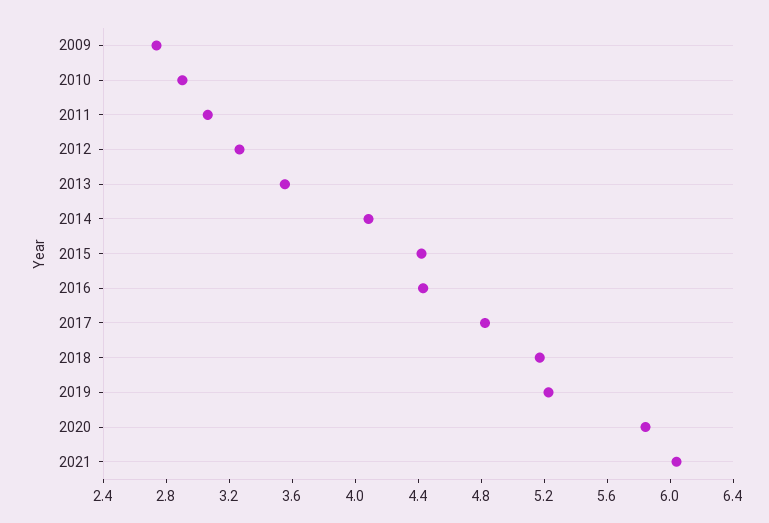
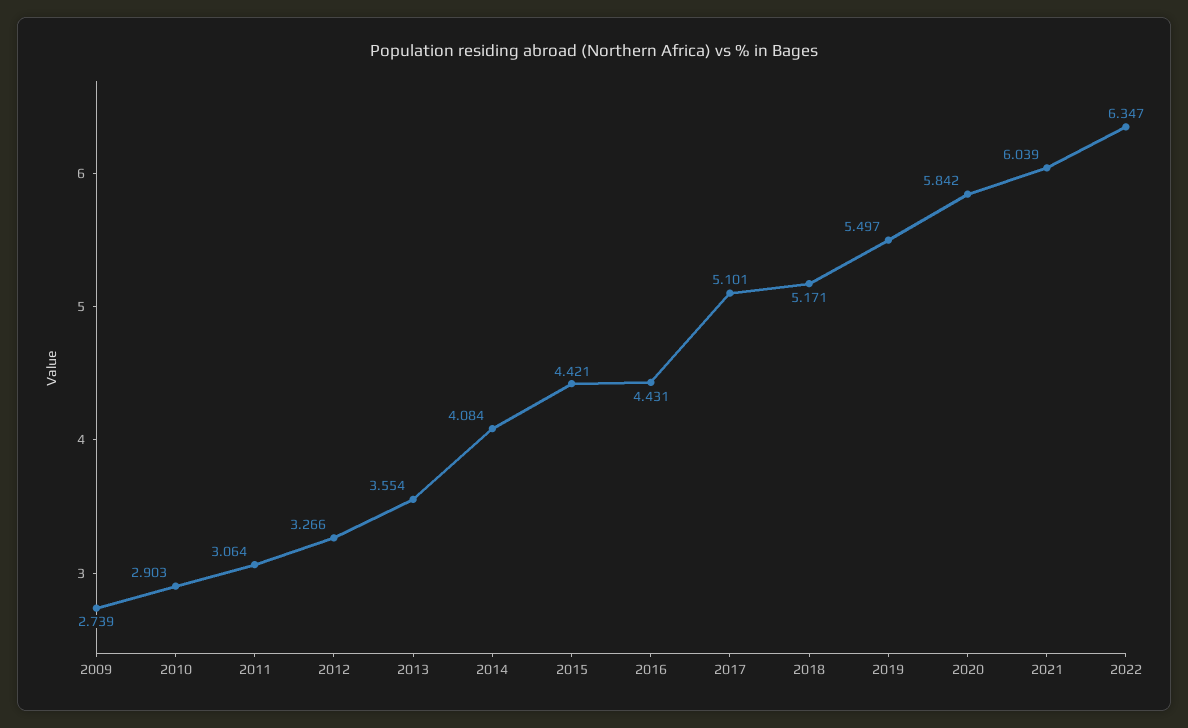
2017: 4.8 -> 5.101
2019: 5.2 -> 5.497
2022: none -> 6.347

